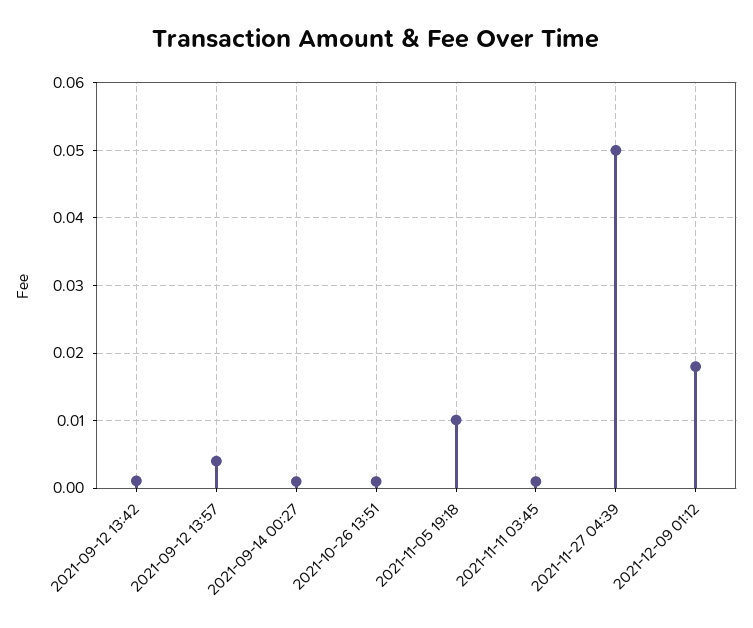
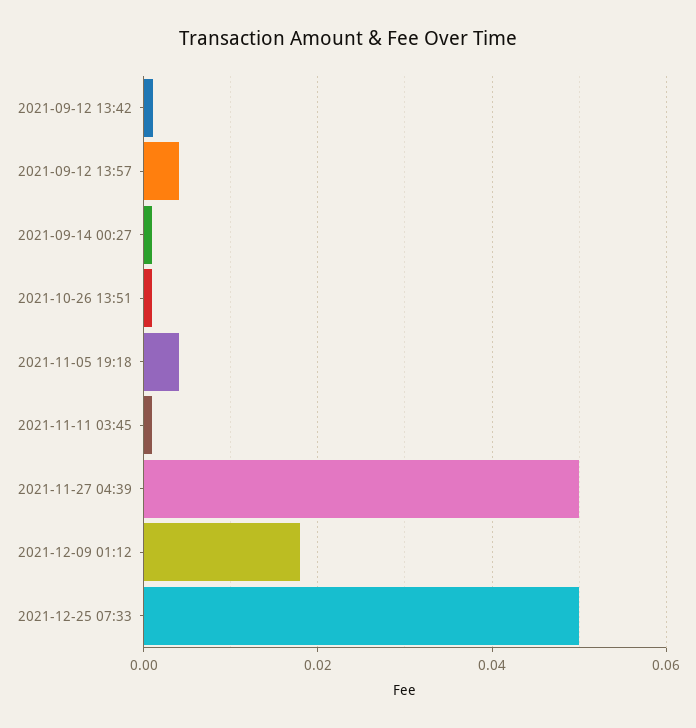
2021-11-05 19:18: 0.01 -> 0.004
2021-12-25 07:33: none -> 0.05

